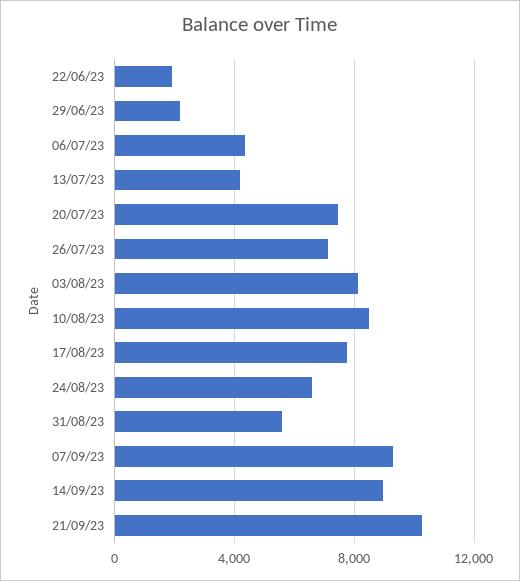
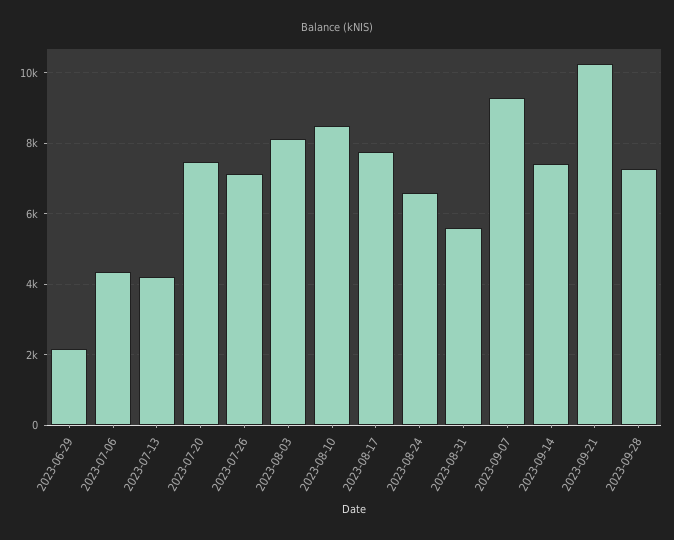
22/06/23: 2000 -> none
14/09/23: 9000 -> 7400
2023-09-28: none -> 7200

